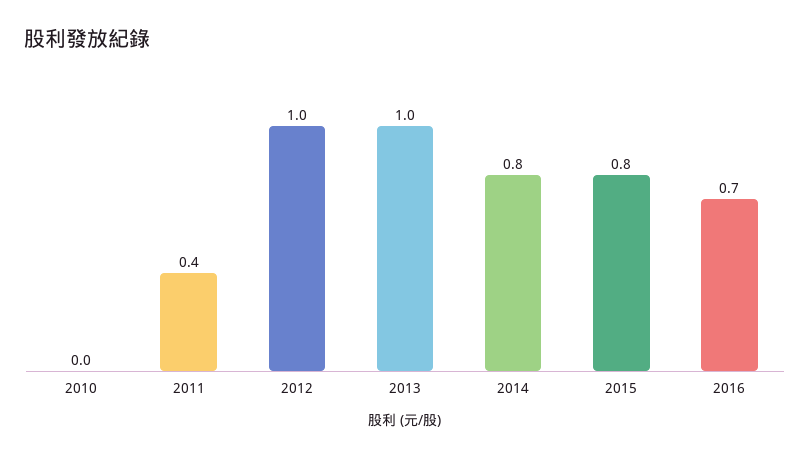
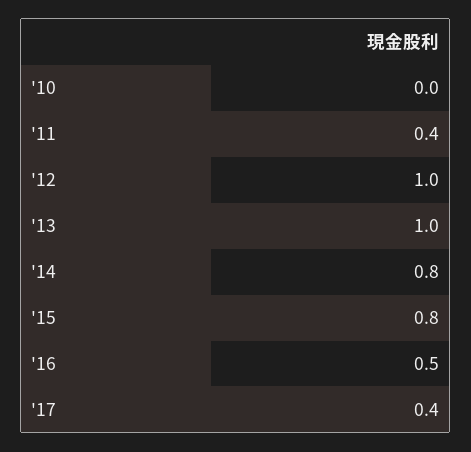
2016: 0.7 -> 0.5
'17: none -> 0.4

